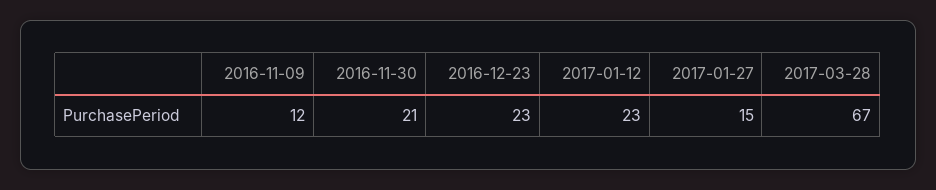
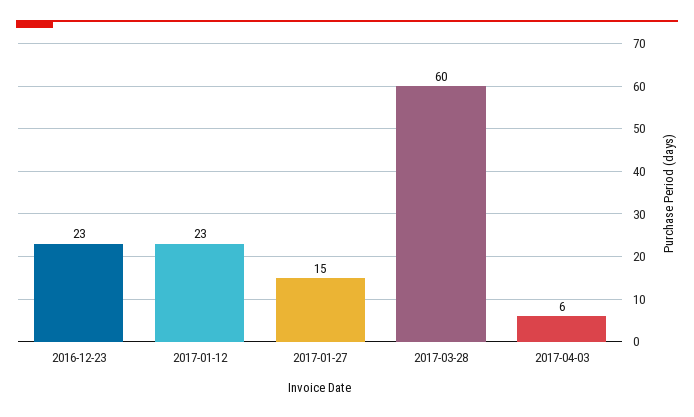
2016-11-09: 12 -> none
2016-11-30: 21 -> none
2017-03-28: 67 -> 60
2017-04-03: none -> 6

